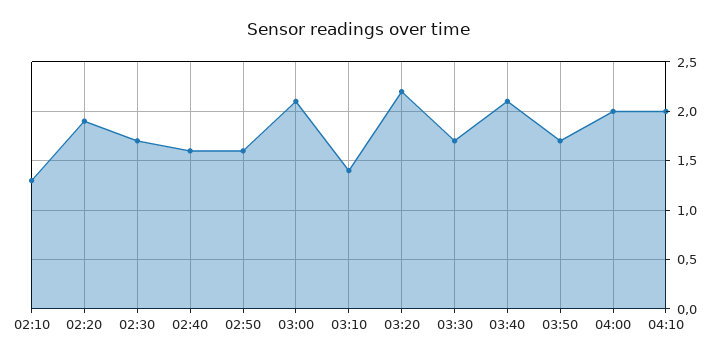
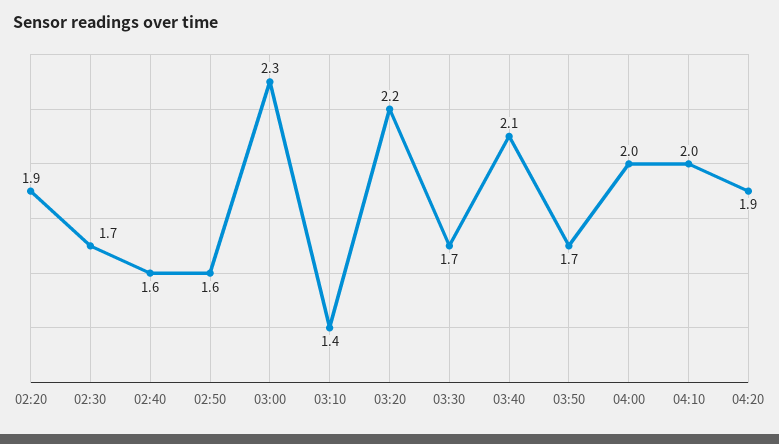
02:10: 1.3 -> none
03:00: 2.1 -> 2.3
04:20: none -> 1.9

